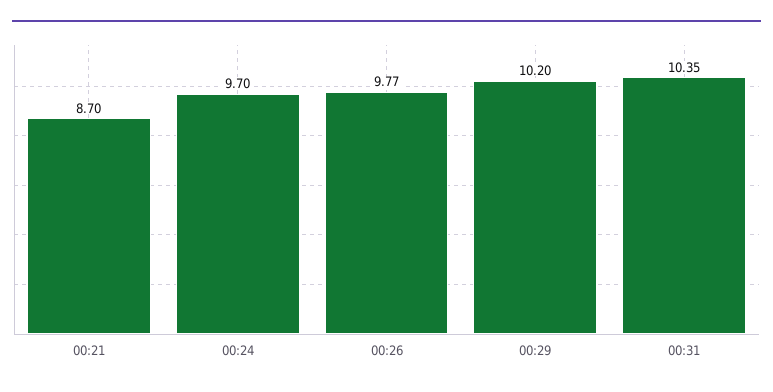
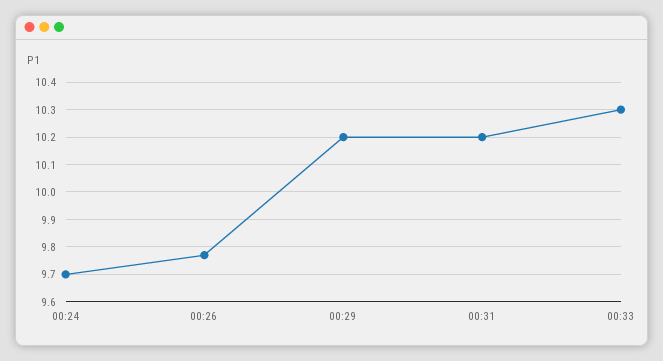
00:21: 8.7 -> none
00:31: 10.35 -> 10.2
00:33: none -> 10.3

